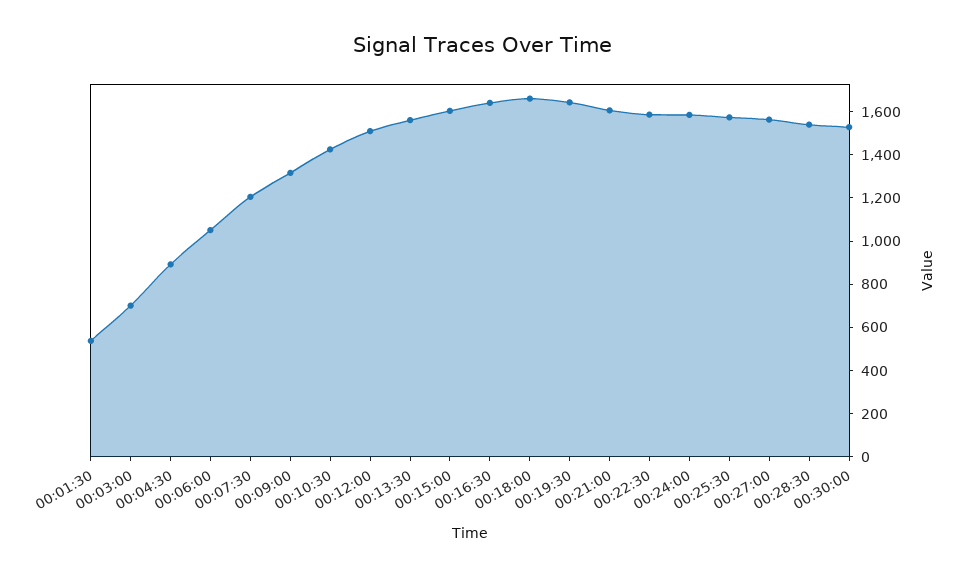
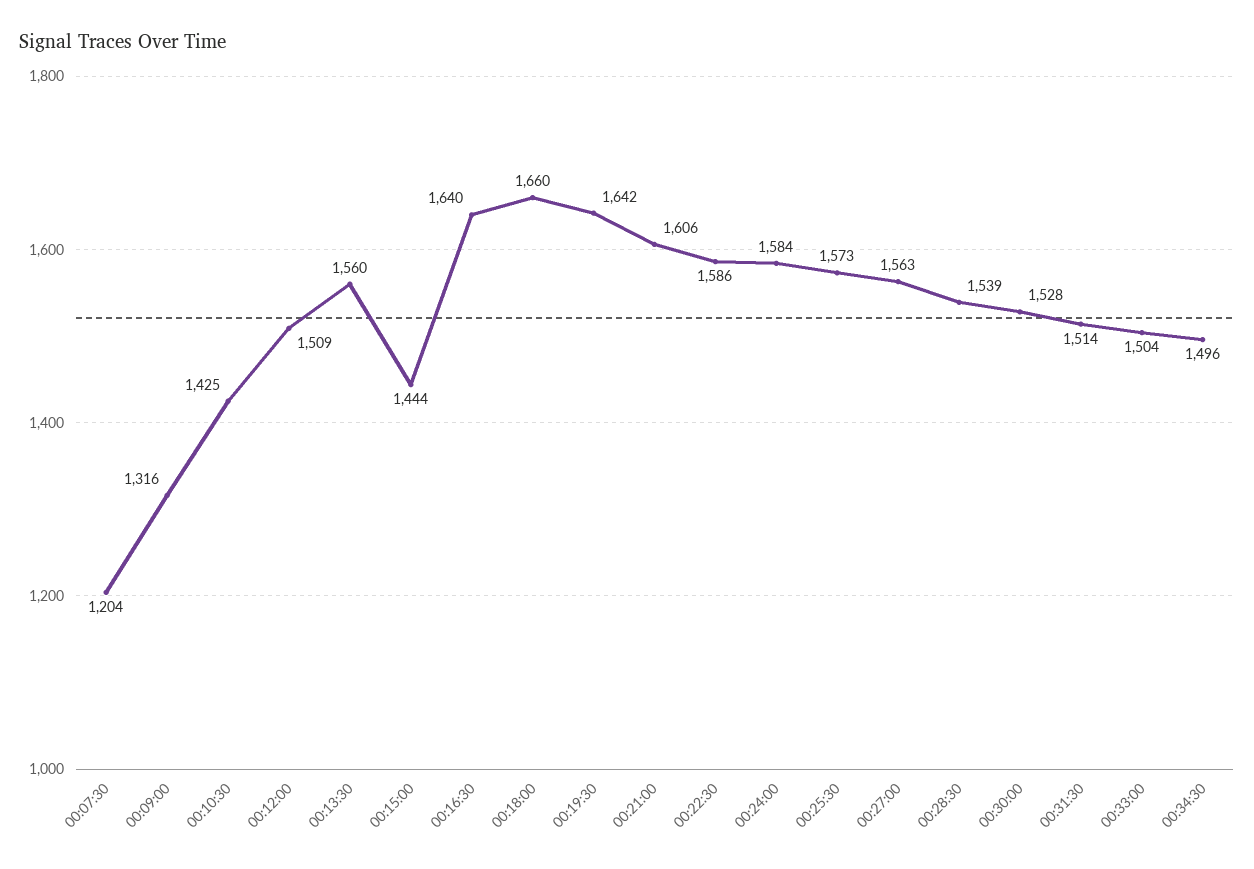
00:01:30: 550 -> none
00:03:00: 700 -> none
00:04:30: 900 -> none
00:06:00: 1050 -> none
00:15:00: 1600 -> 1444
00:31:30: none -> 1514
00:33:00: none -> 1504
00:34:30: none -> 1496

